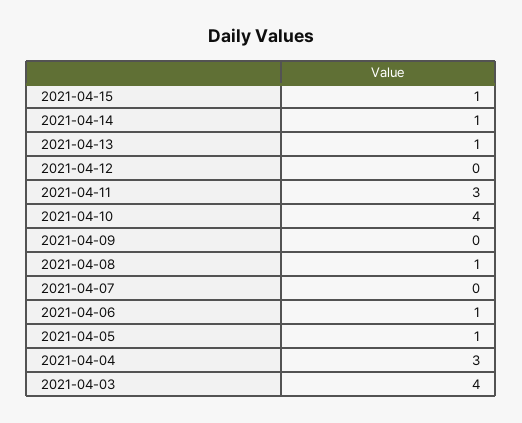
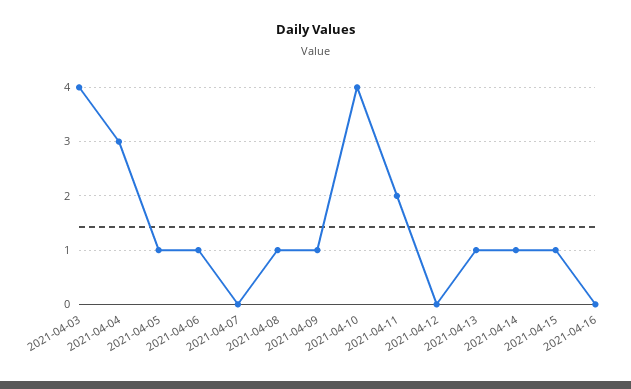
2021-04-11: 3 -> 2
2021-04-09: 0 -> 1
2021-04-16: none -> 0

